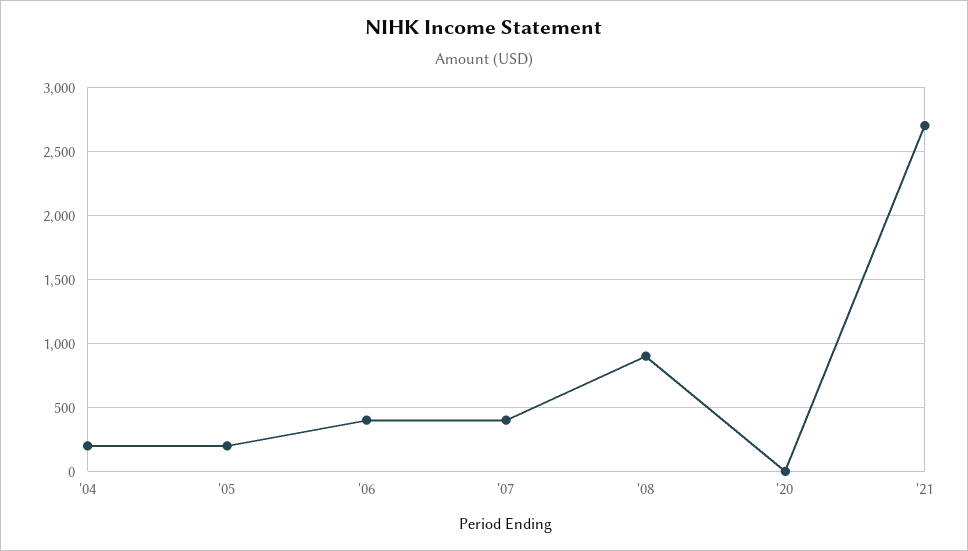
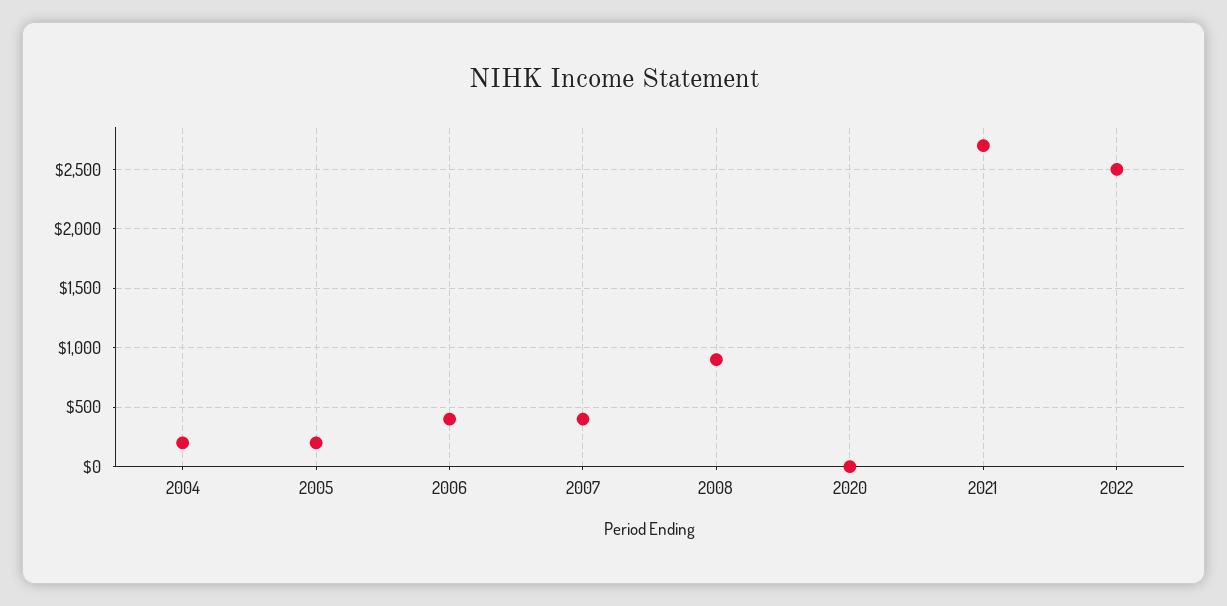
2022: none -> 2500

